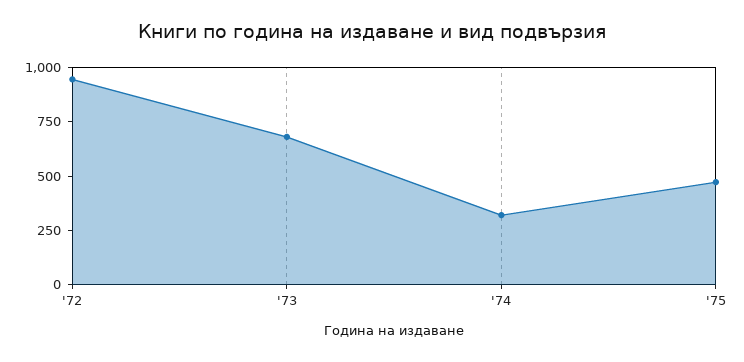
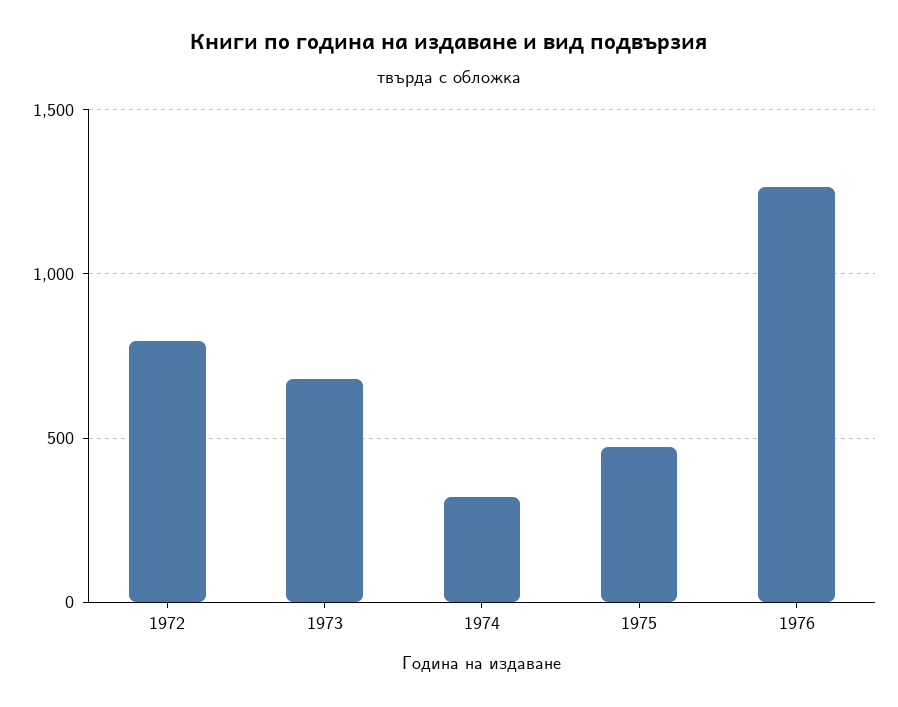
'72: 950 -> 800
1976: none -> 1250

